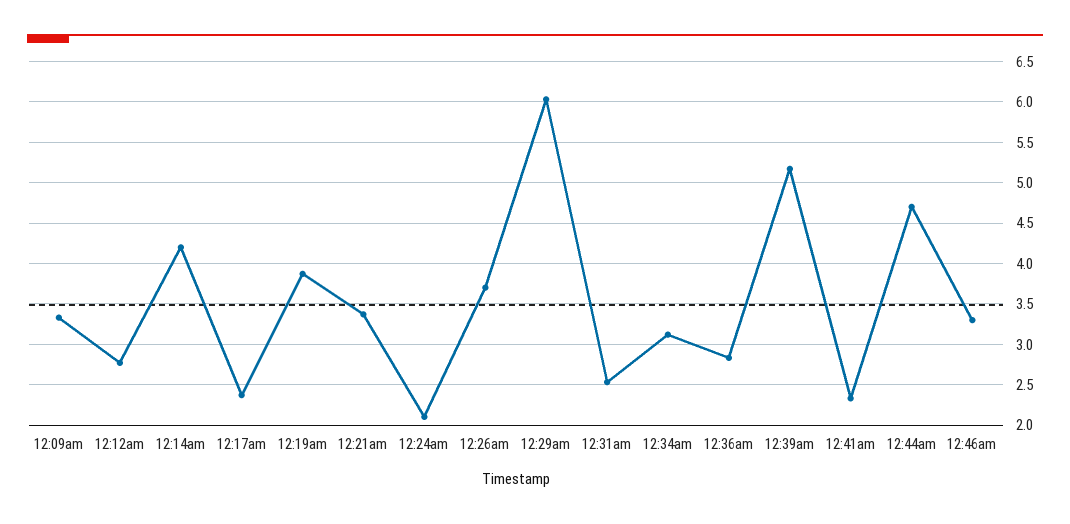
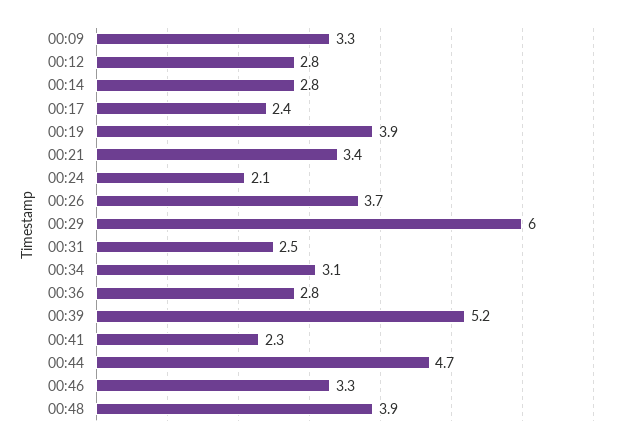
12:14am: 4.2 -> 2.8
00:48: none -> 3.9

